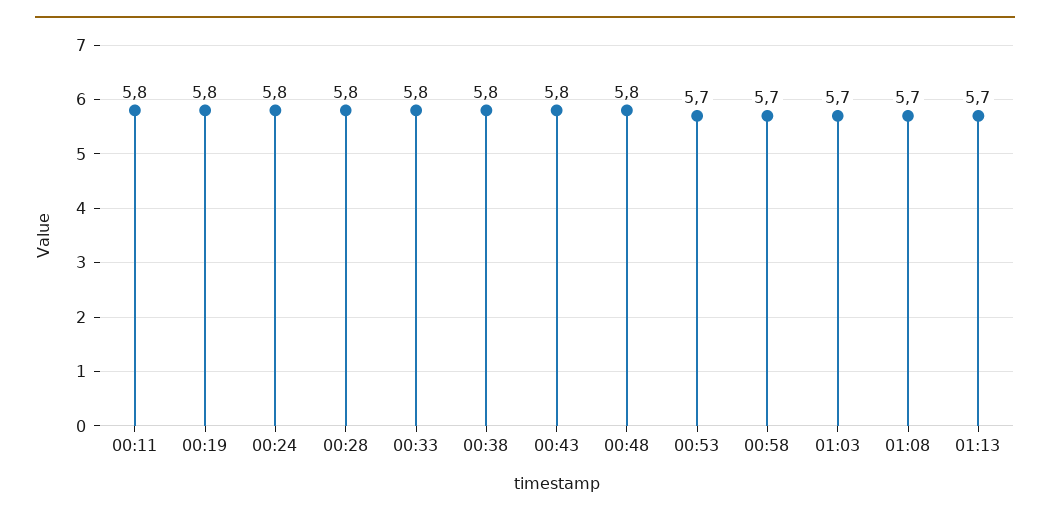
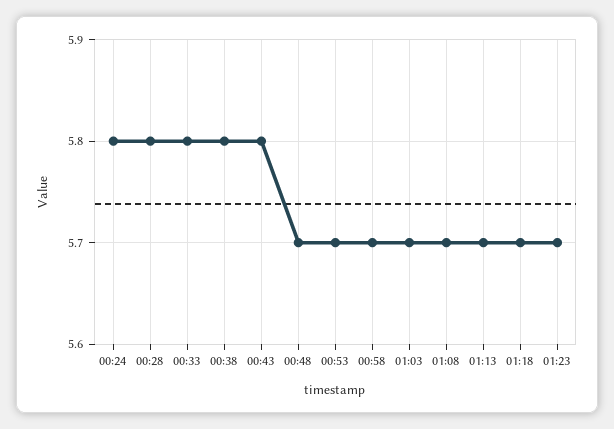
00:11: 5.8 -> none
00:19: 5.8 -> none
00:48: 5.8 -> 5.7
01:18: none -> 5.7
01:23: none -> 5.7

